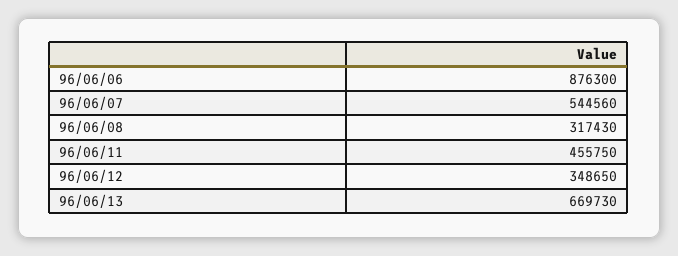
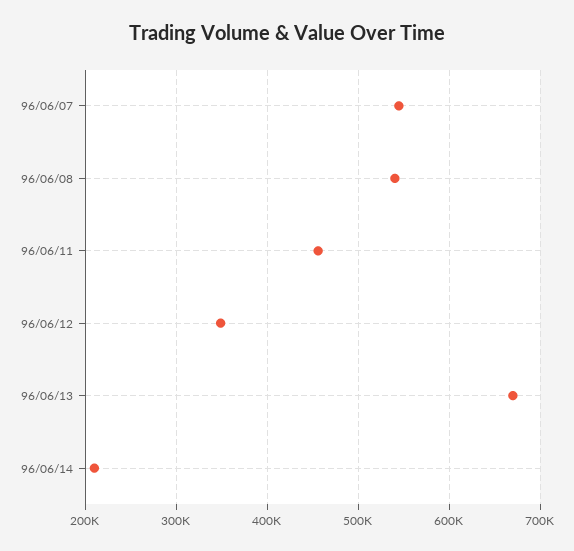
96/06/06: 876300 -> none
96/06/08: 317430 -> 540000
96/06/14: none -> 210000

